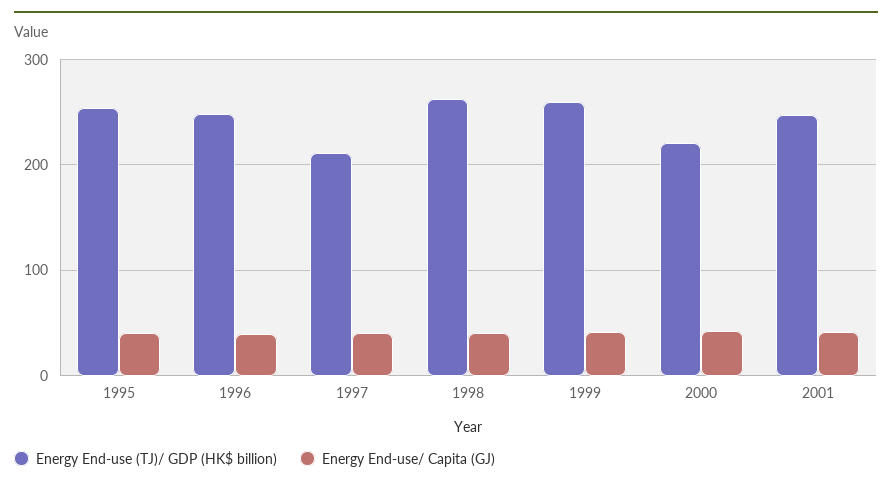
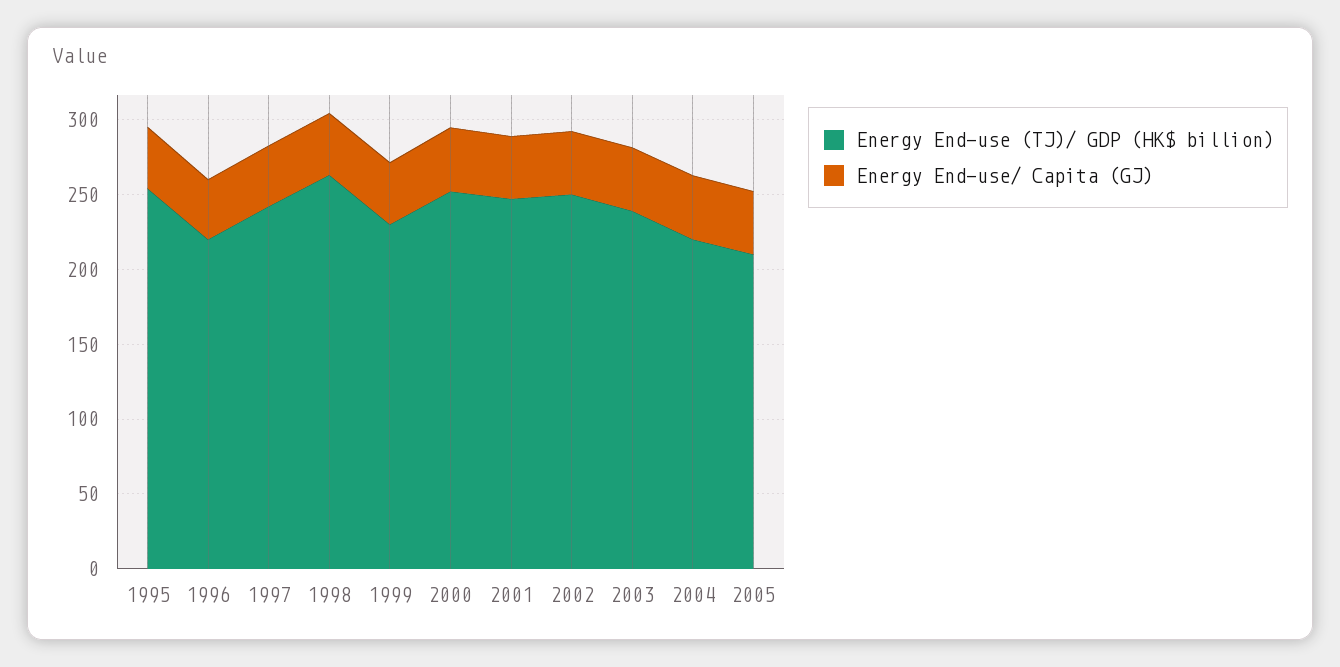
Energy End-use (TJ)/ GDP (HK$ billion), 1996: 250 -> 220
Energy End-use (TJ)/ GDP (HK$ billion), 1997: 210 -> 240
Energy End-use (TJ)/ GDP (HK$ billion), 1999: 260 -> 230
Energy End-use (TJ)/ GDP (HK$ billion), 2000: 220 -> 250
Energy End-use (TJ)/ GDP (HK$ billion), 2002: none -> 250
Energy End-use/ Capita (GJ), 2002: none -> 40
Energy End-use (TJ)/ GDP (HK$ billion), 2003: none -> 240
Energy End-use/ Capita (GJ), 2003: none -> 40
Energy End-use (TJ)/ GDP (HK$ billion), 2004: none -> 220
Energy End-use/ Capita (GJ), 2004: none -> 40
Energy End-use (TJ)/ GDP (HK$ billion), 2005: none -> 210
Energy End-use/ Capita (GJ), 2005: none -> 40

